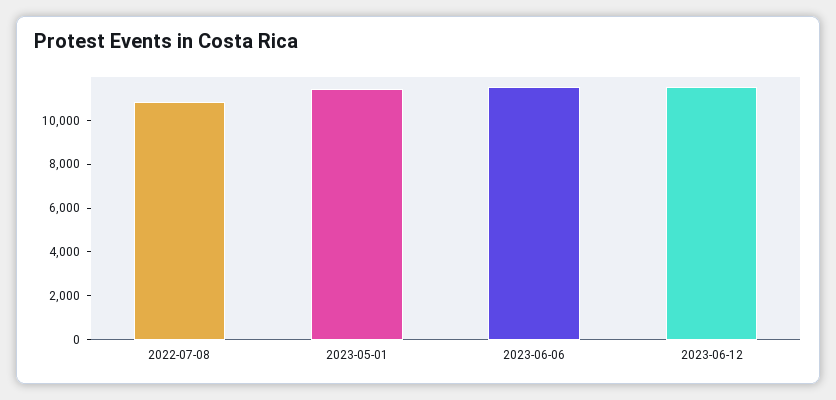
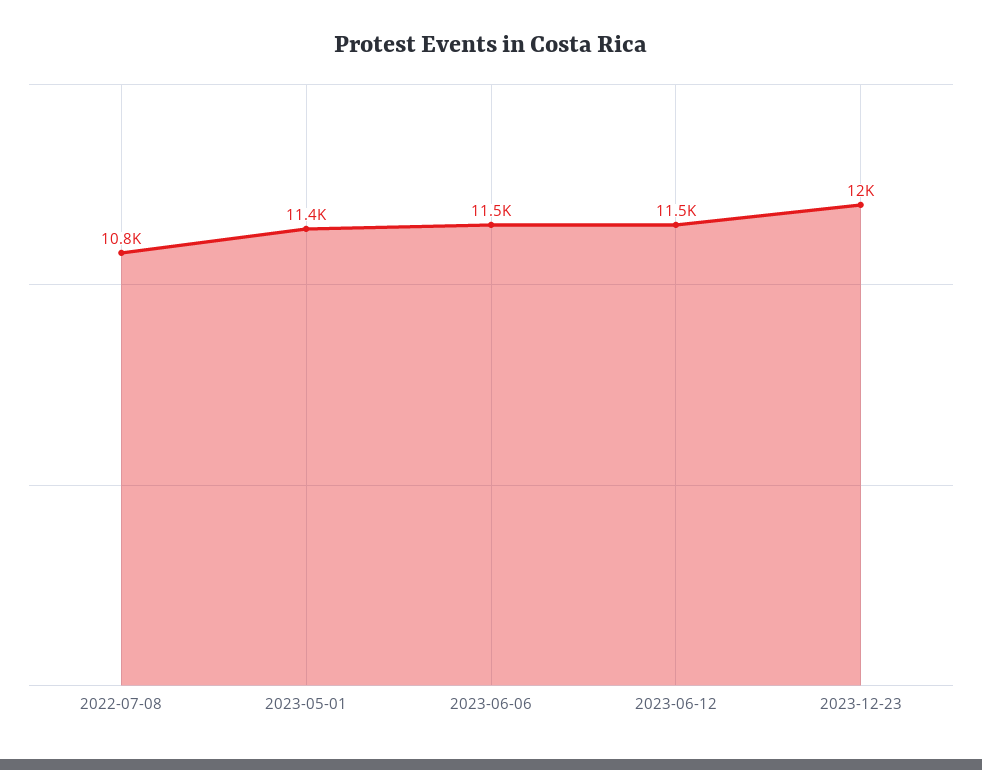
2023-12-23: none -> 12000

